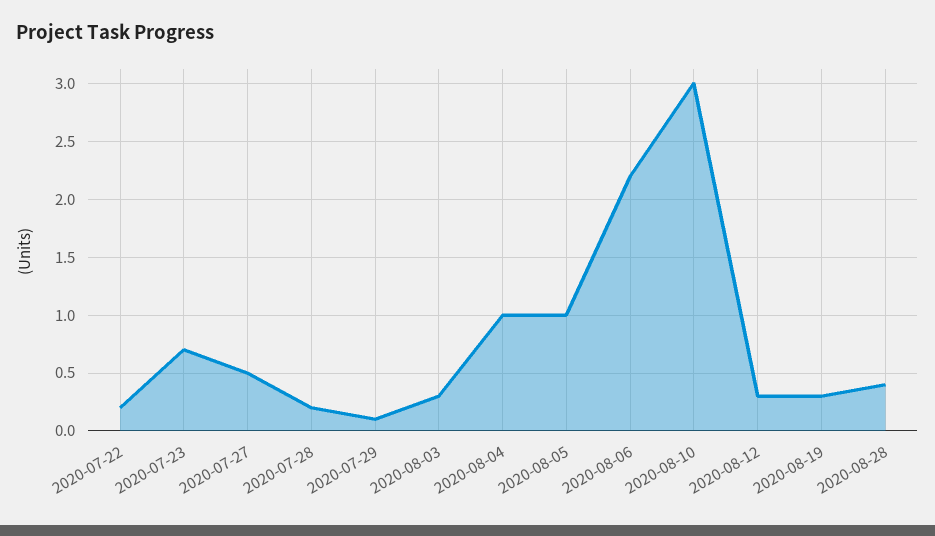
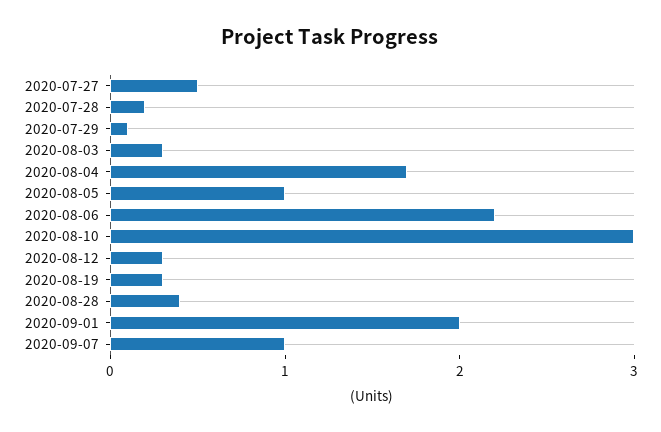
2020-07-22: 0.2 -> none
2020-07-23: 0.7 -> none
2020-08-04: 1 -> 1.7
2020-09-01: none -> 2
2020-09-07: none -> 1

